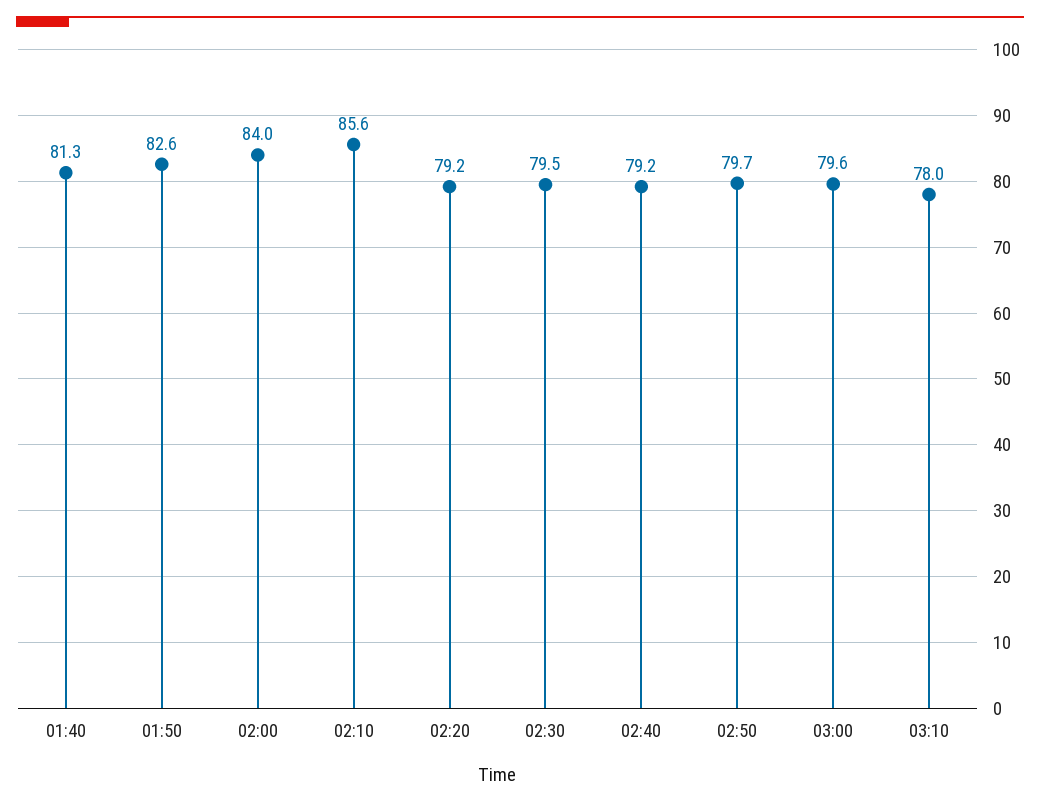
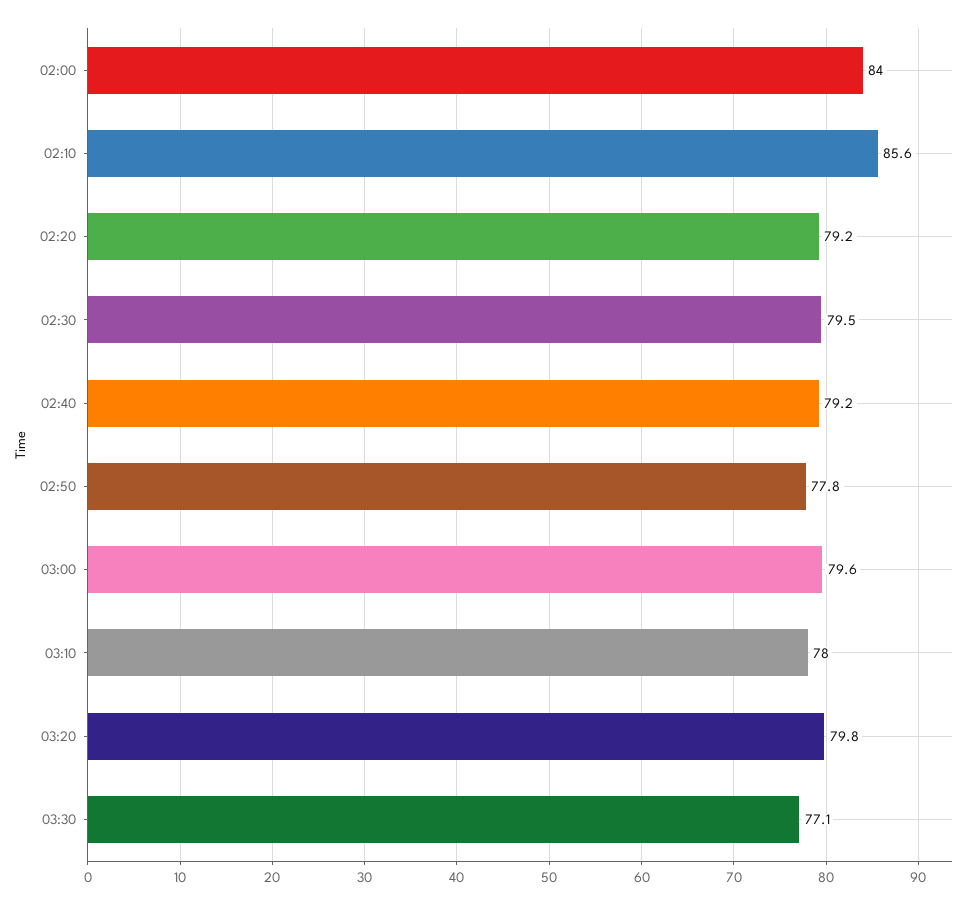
01:40: 81.3 -> none
01:50: 82.6 -> none
02:50: 79.7 -> 77.8
03:20: none -> 79.8
03:30: none -> 77.1

